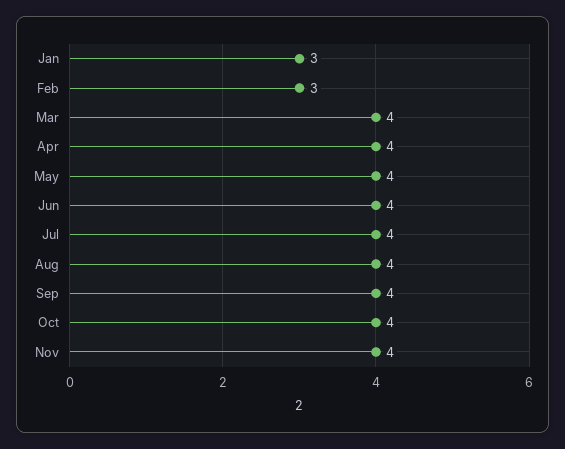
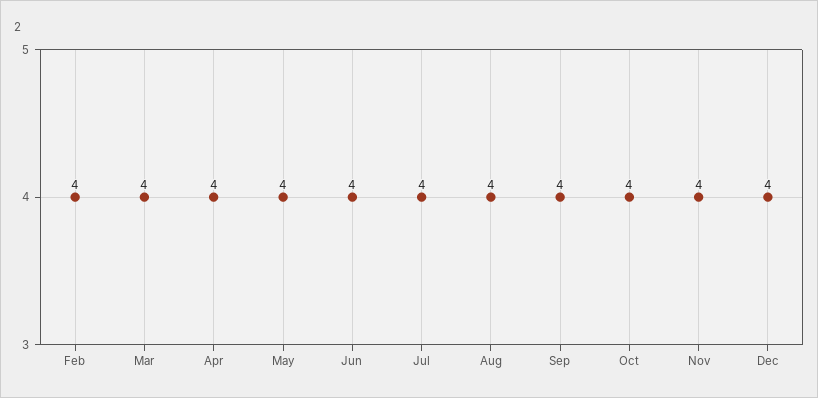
Jan: 3 -> none
Feb: 3 -> 4
Dec: none -> 4

